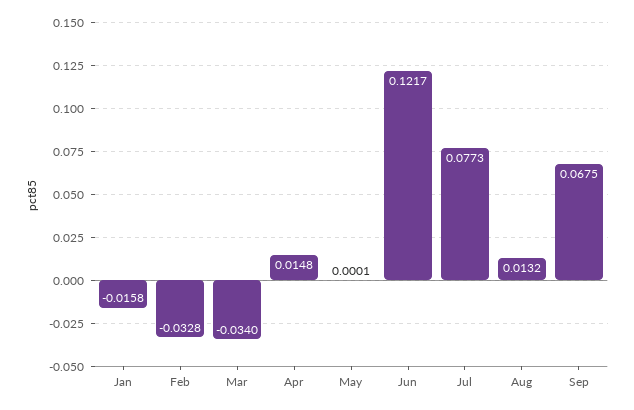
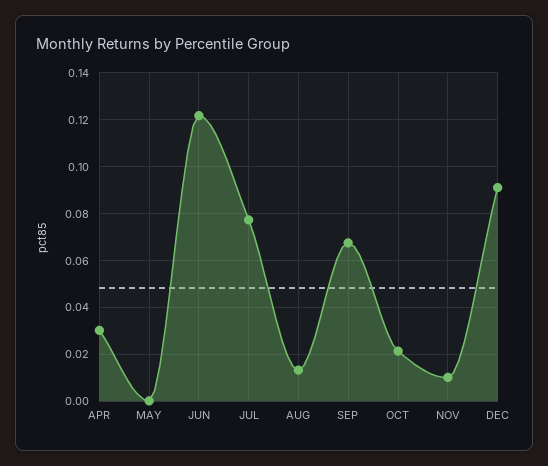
Jan: -0.0158 -> none
Feb: -0.0328 -> none
Mar: -0.034 -> none
Apr: 0.0148 -> 0.03
OCT: none -> 0.02
NOV: none -> 0.01
DEC: none -> 0.09

